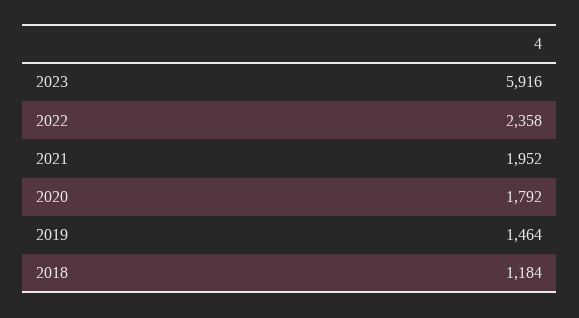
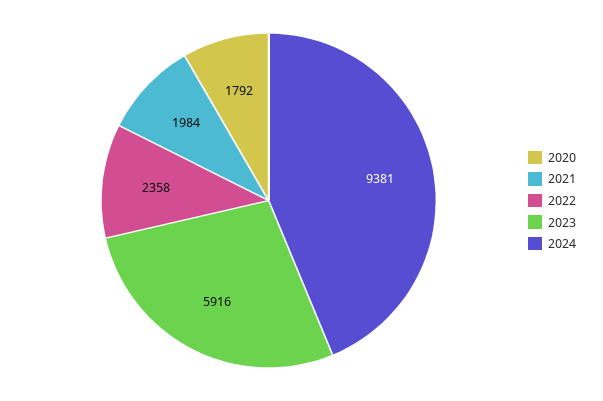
2021: 1952 -> 1984
2019: 1464 -> none
2018: 1184 -> none
2024: none -> 9381

